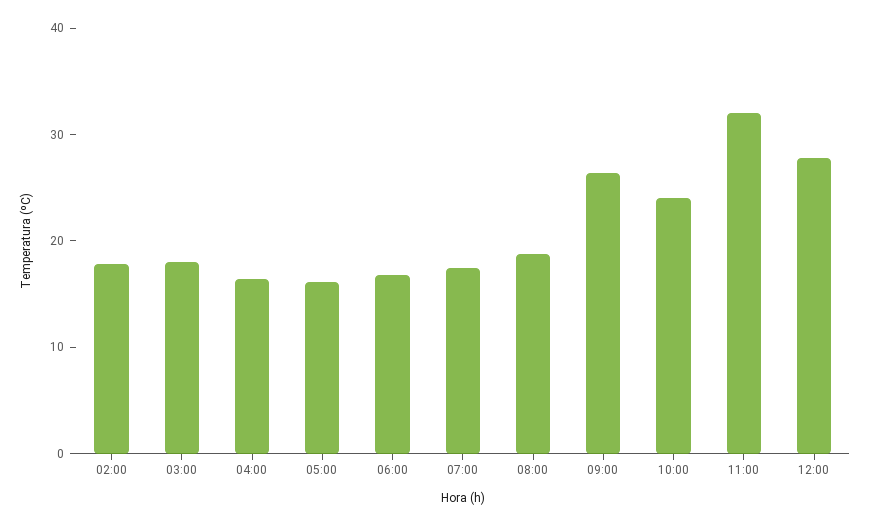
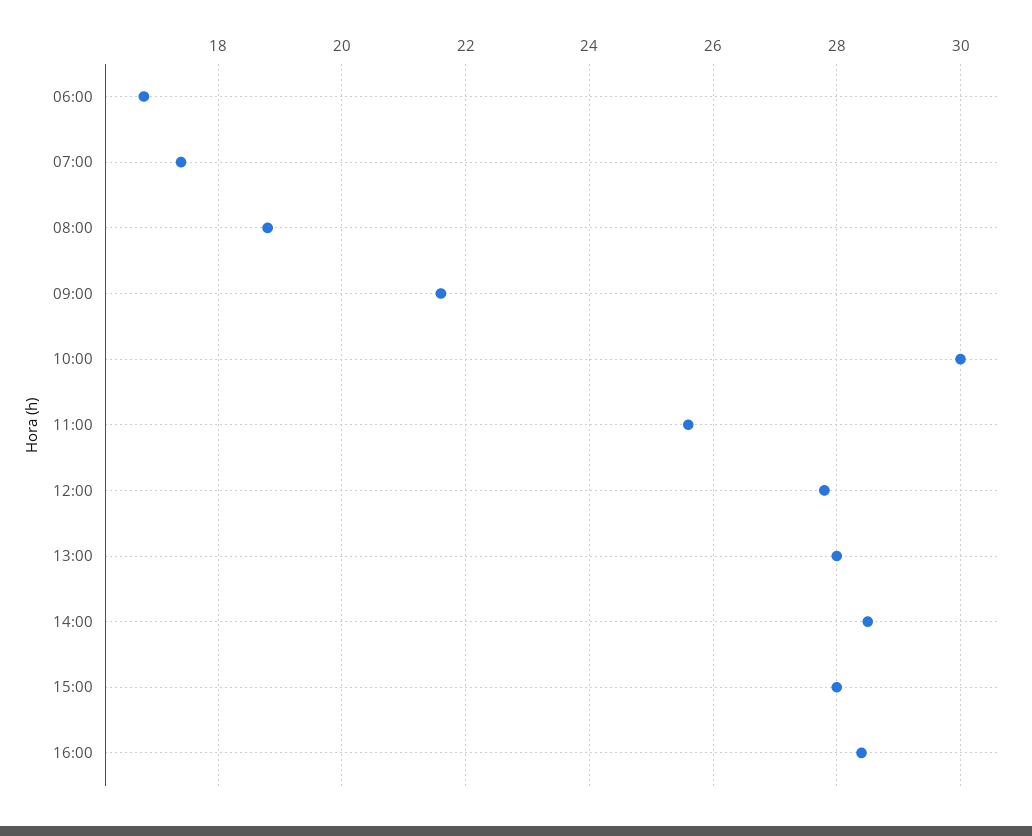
02:00: 18 -> none
03:00: 18 -> none
04:00: 16 -> none
05:00: 16 -> none
09:00: 26 -> 21.5
10:00: 24 -> 30
11:00: 32 -> 25.5
13:00: none -> 28
14:00: none -> 28.5
15:00: none -> 28
16:00: none -> 28.5

